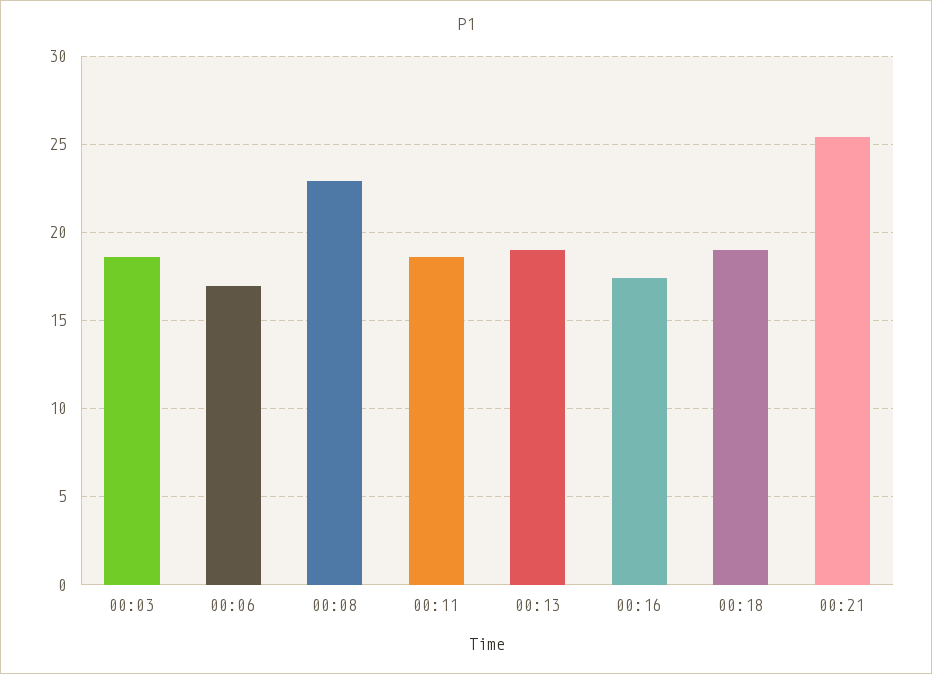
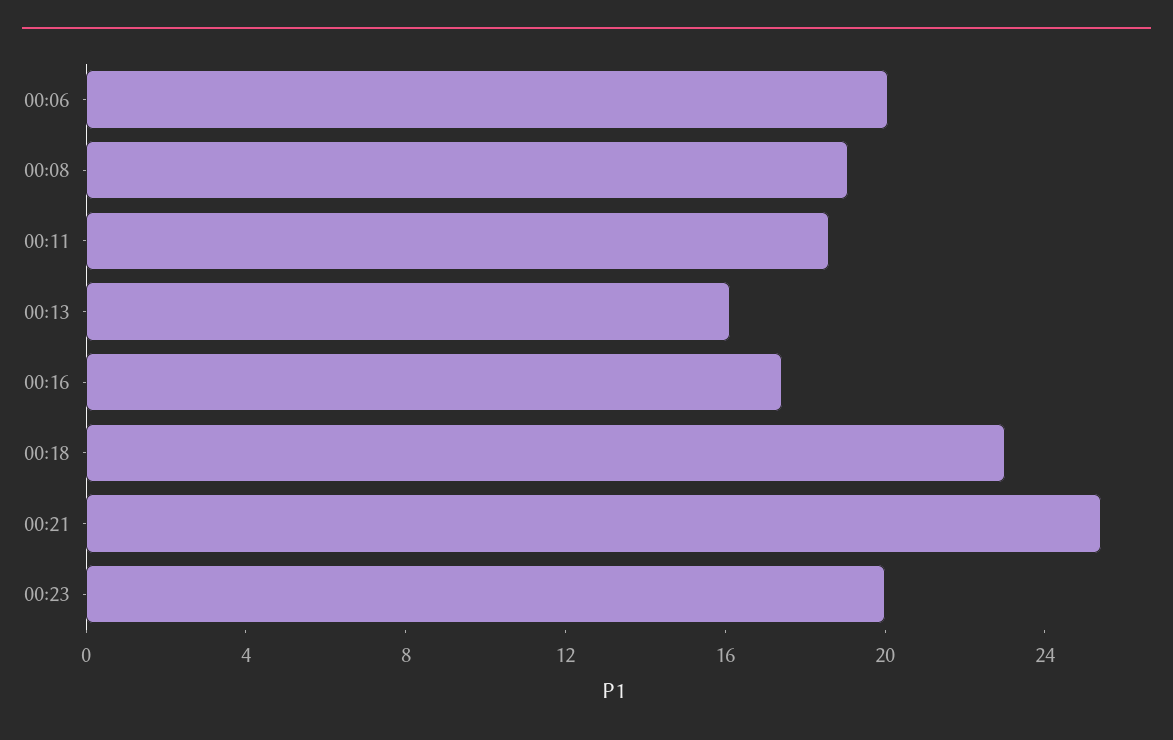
00:03: 18.5 -> none
00:06: 17 -> 20
00:08: 23 -> 19
00:13: 19 -> 16
00:18: 19 -> 23
00:23: none -> 20

